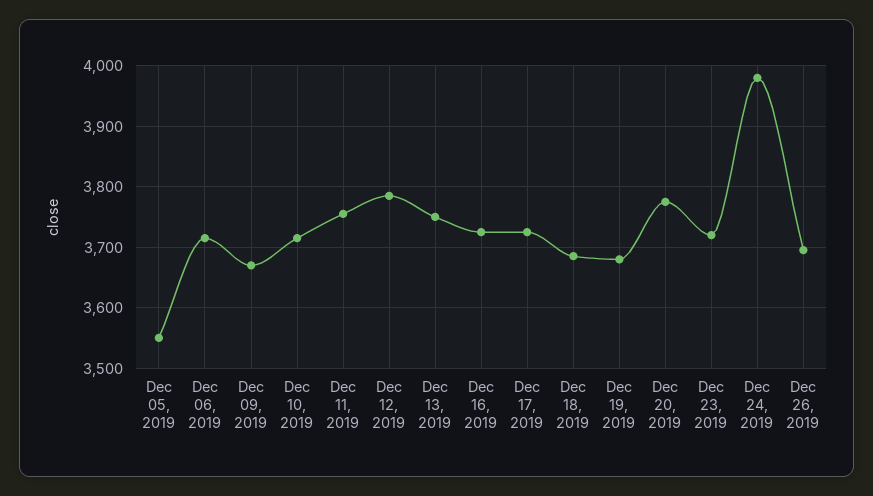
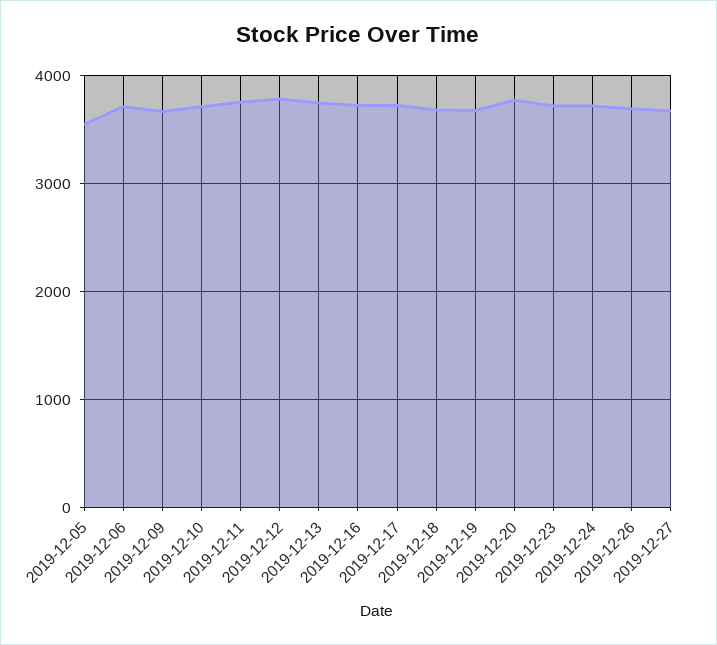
Dec 24, 2019: 3980 -> 3700
2019-12-27: none -> 3700

